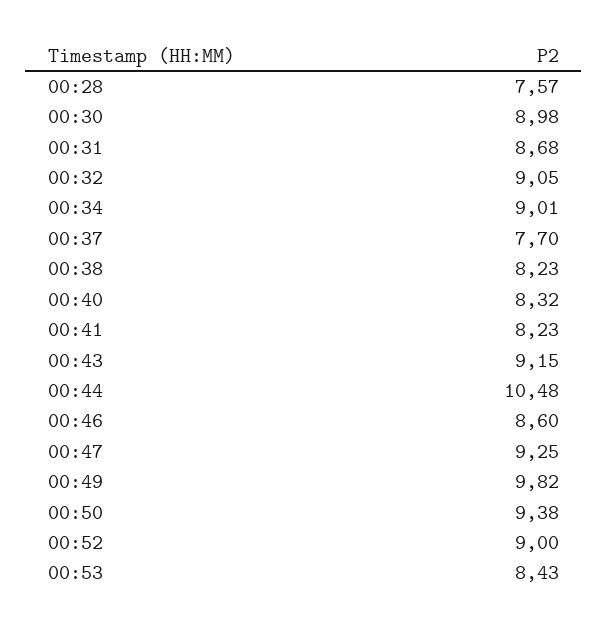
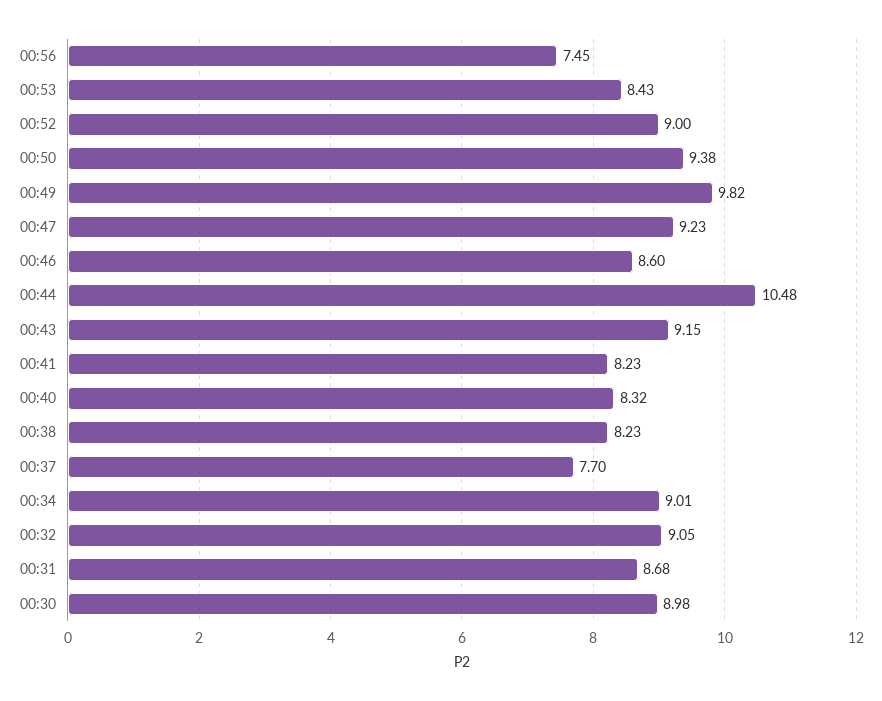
00:28: 7.57 -> none
00:47: 9.25 -> 9.23
00:56: none -> 7.45

